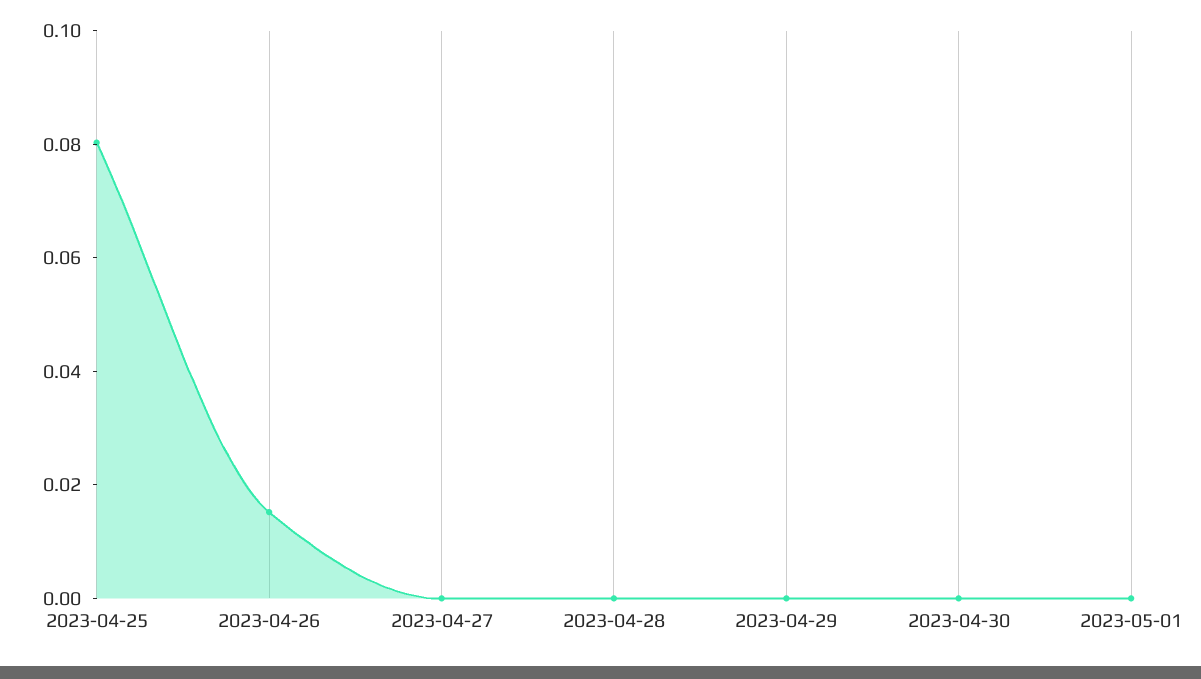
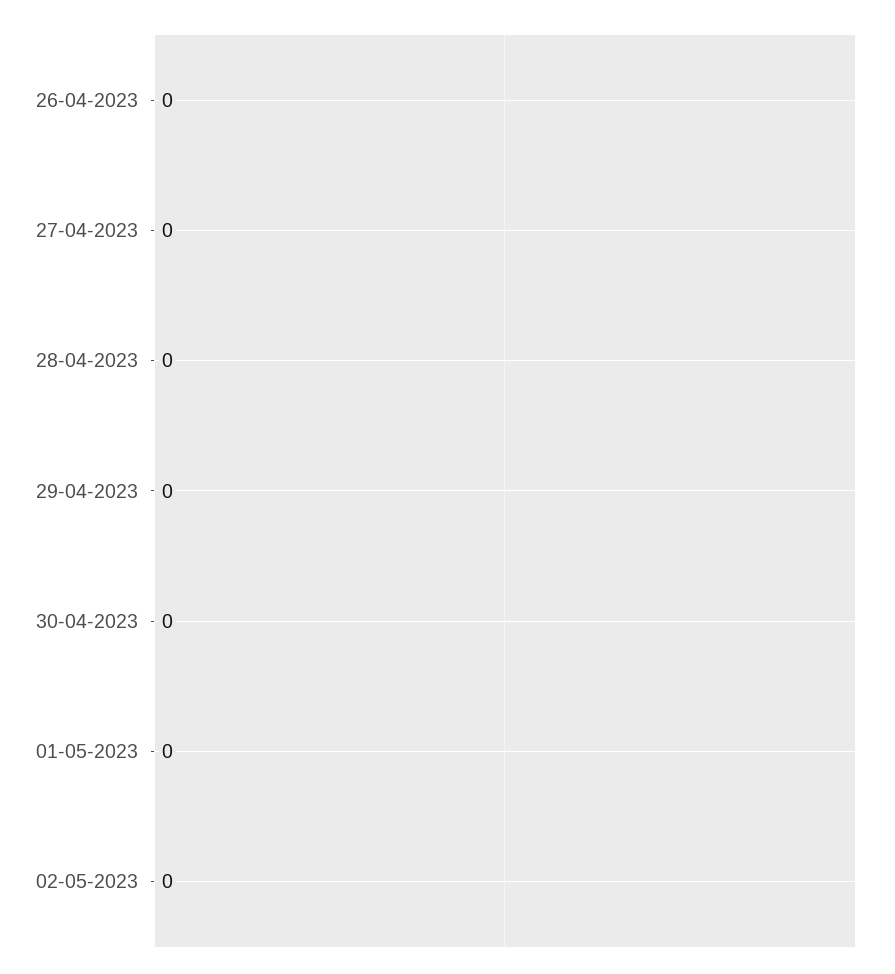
2023-04-25: 0.08 -> none
2023-04-26: 0.015 -> 0
02-05-2023: none -> 0

